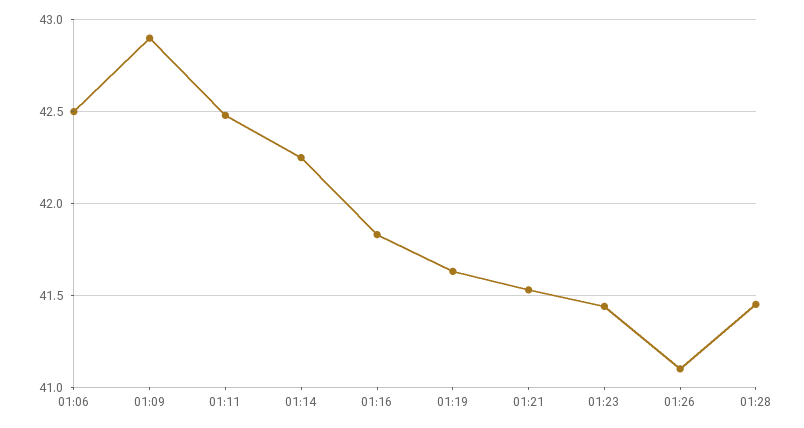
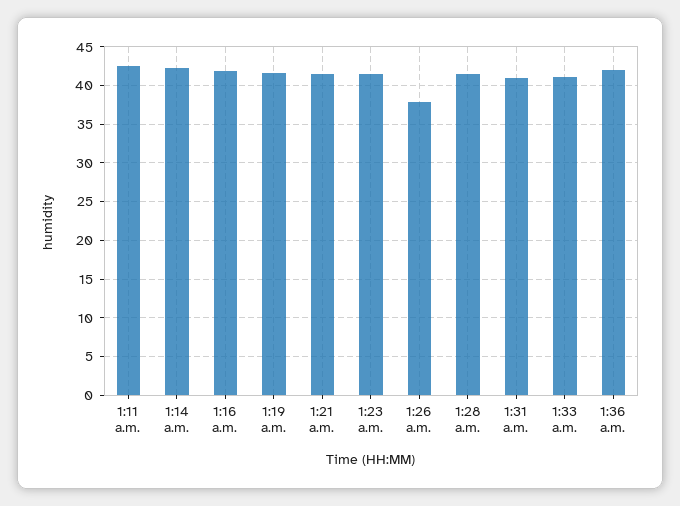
01:06: 42.5 -> none
01:09: 42.9 -> none
01:26: 41.1 -> 38
1:31 a.m.: none -> 41
1:33 a.m.: none -> 41
1:36 a.m.: none -> 42

